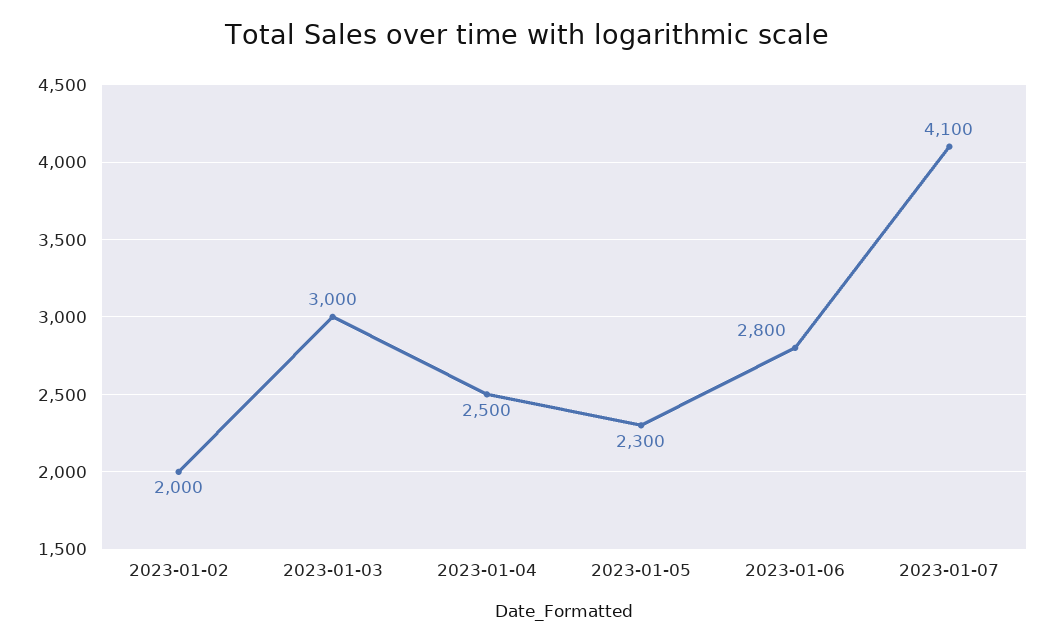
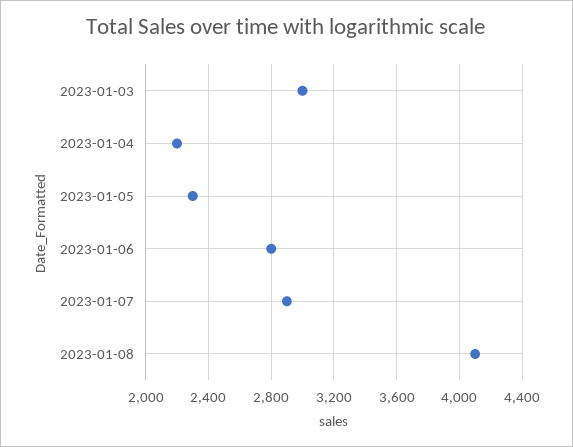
2023-01-02: 2000 -> none
2023-01-04: 2500 -> 2200
2023-01-07: 4100 -> 2900
2023-01-08: none -> 4100

